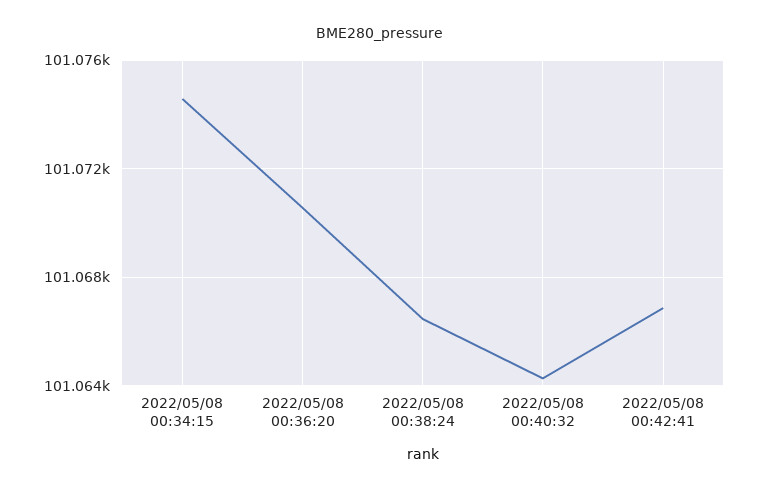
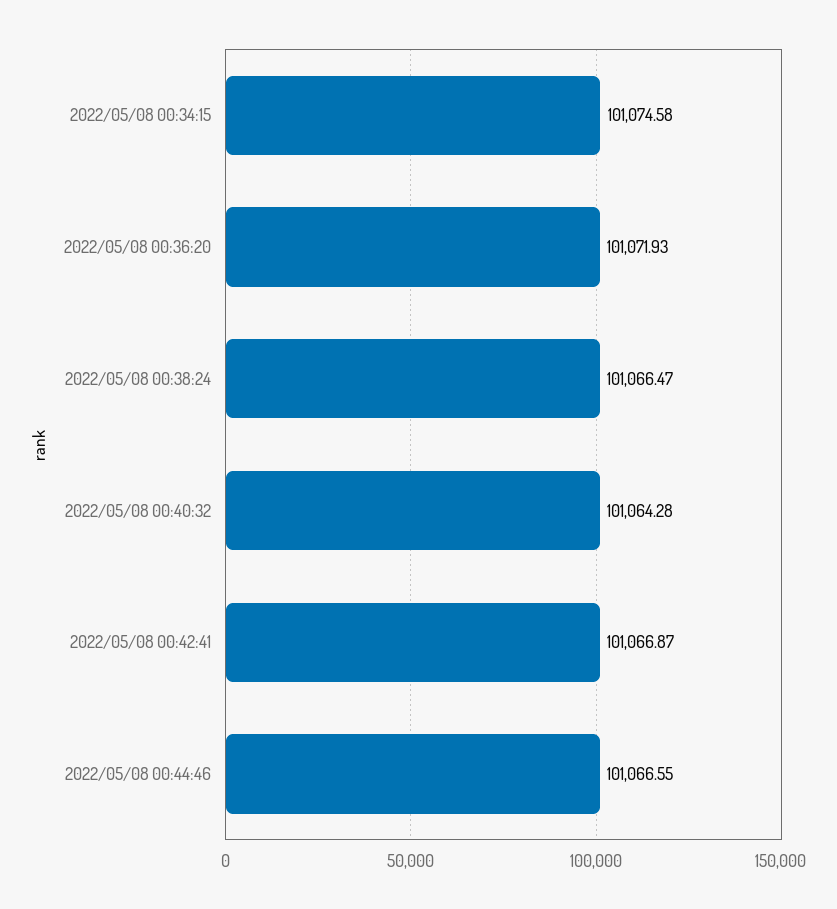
2022/05/08 00:36:20: 101070.5 -> 101071.93
2022/05/08 00:44:46: none -> 101066.55

